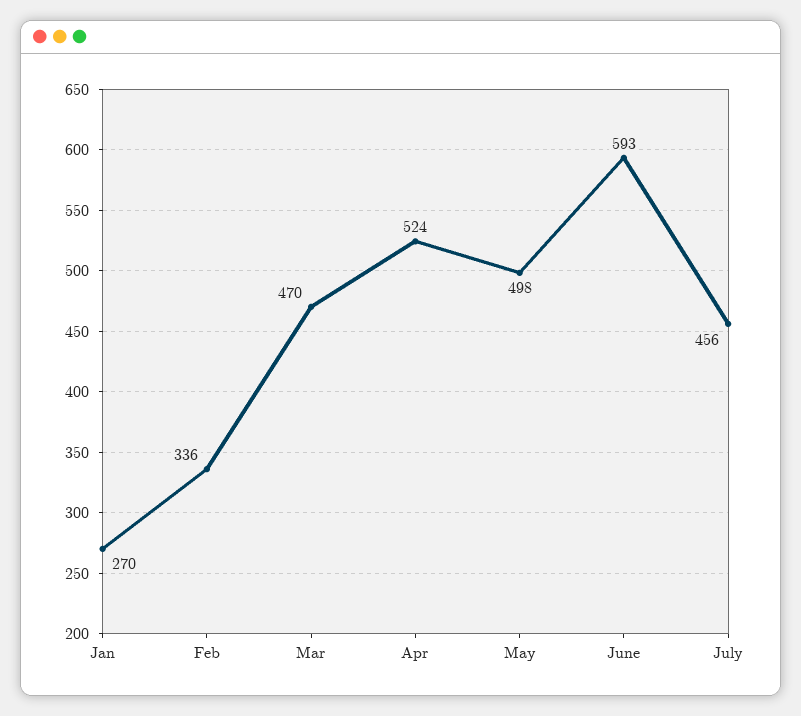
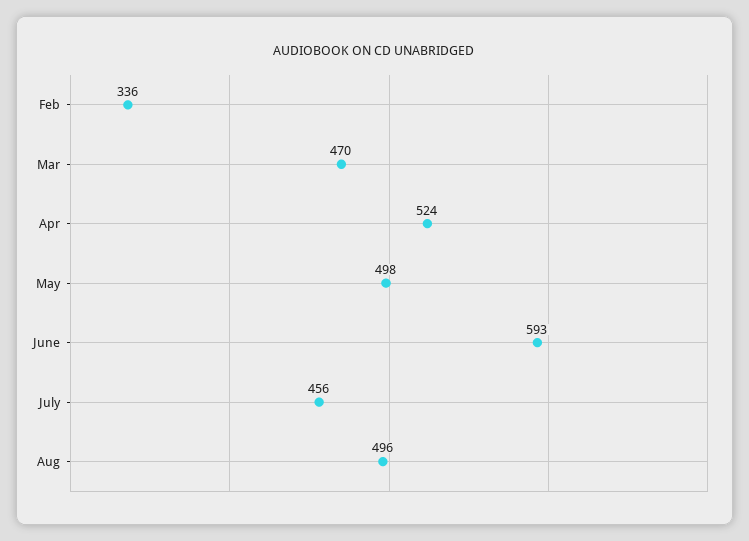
Jan: 270 -> none
Aug: none -> 496

